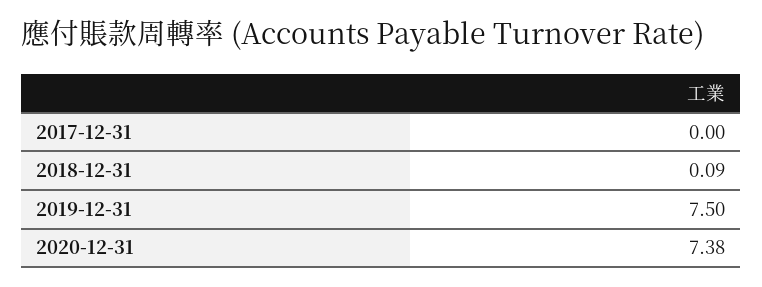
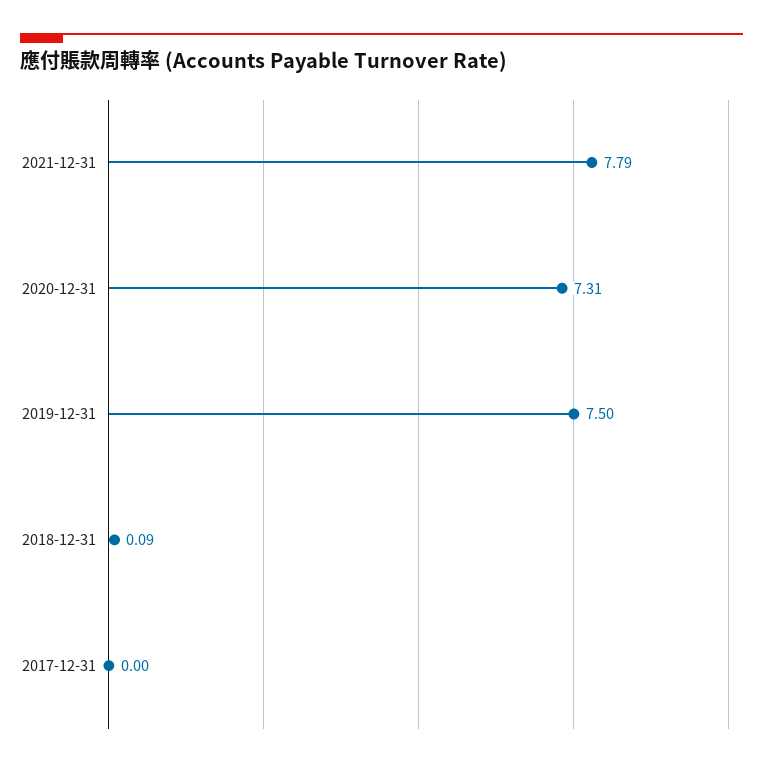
2020-12-31: 7.38 -> 7.31
2021-12-31: none -> 7.79

